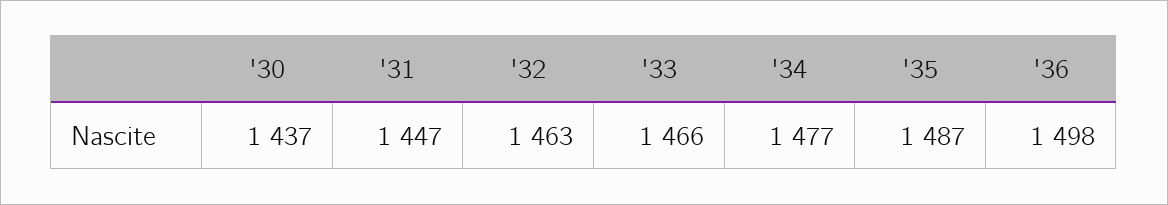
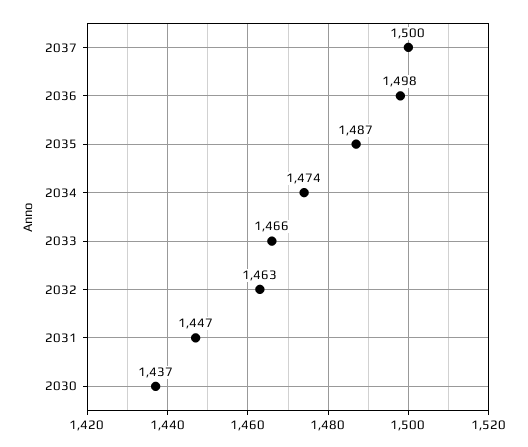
'34: 1477 -> 1474
2037: none -> 1500

